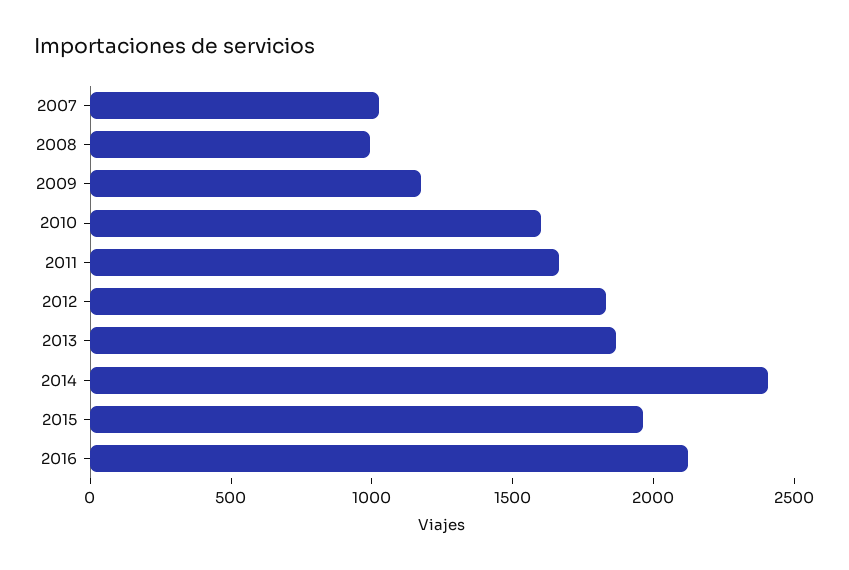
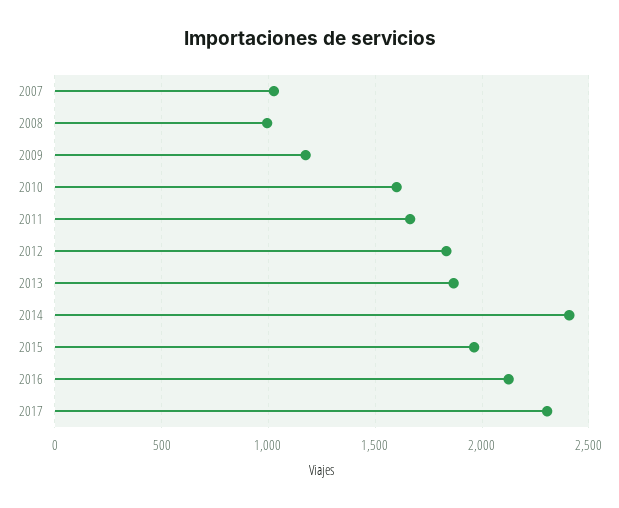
2017: none -> 2300

